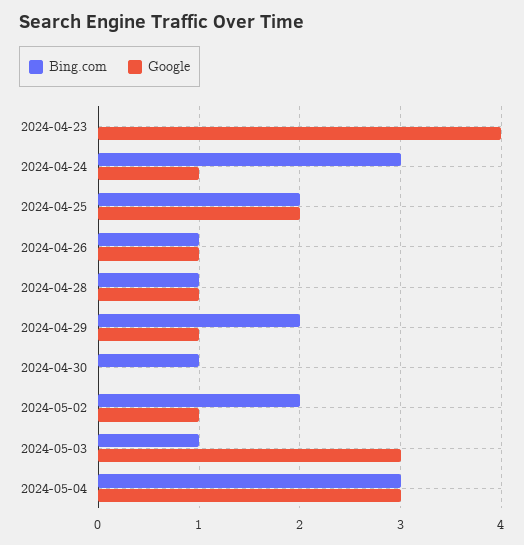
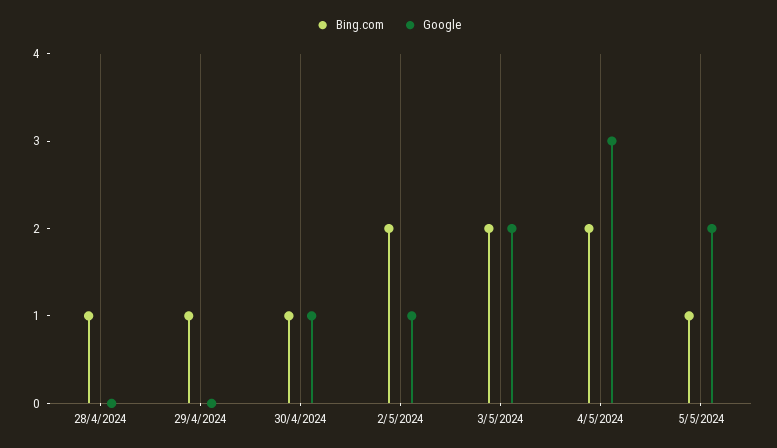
Bing.com, 2024-04-23: 0 -> none
Google, 2024-04-23: 4 -> none
Bing.com, 2024-04-24: 3 -> none
Google, 2024-04-24: 1 -> none
Bing.com, 2024-04-25: 2 -> none
Google, 2024-04-25: 2 -> none
Bing.com, 2024-04-26: 1 -> none
Google, 2024-04-26: 1 -> none
Google, 2024-04-28: 1 -> 0
Bing.com, 2024-04-29: 2 -> 1
Google, 2024-04-29: 1 -> 0
Google, 2024-04-30: 0 -> 1
Bing.com, 2024-05-03: 1 -> 2
Google, 2024-05-03: 3 -> 2
Bing.com, 2024-05-04: 3 -> 2
Bing.com, 5/5/2024: none -> 1
Google, 5/5/2024: none -> 2

